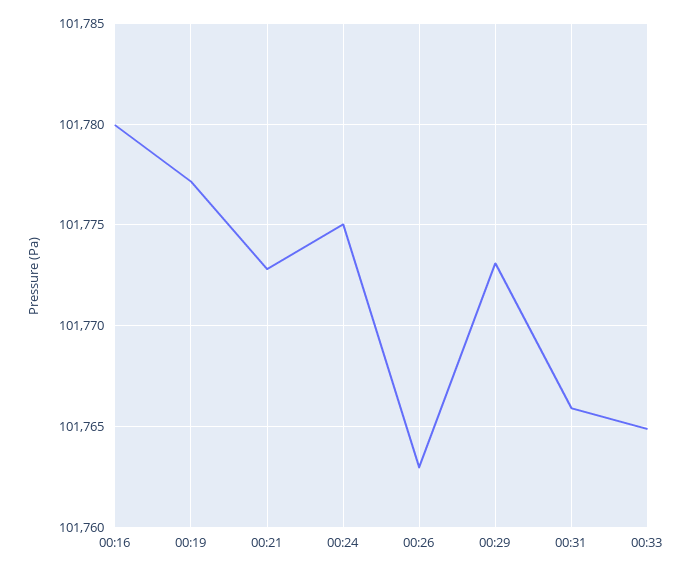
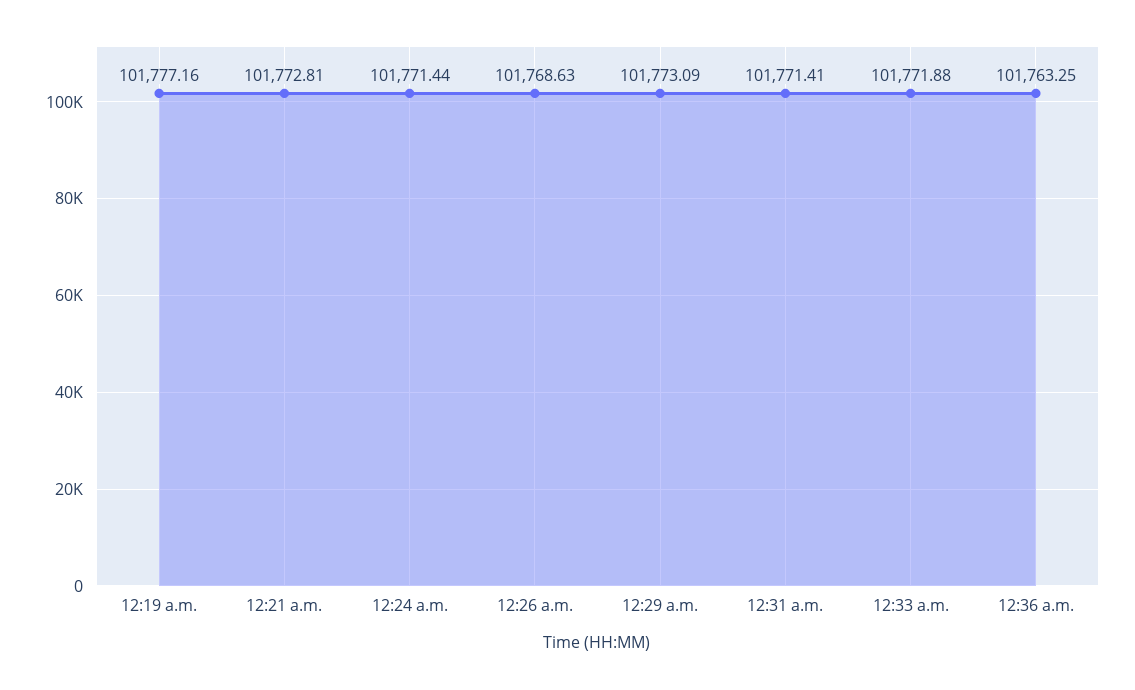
00:16: 101780 -> none
00:24: 101775 -> 101771.44
00:26: 101763 -> 101768.63
00:31: 101766 -> 101771.41
00:33: 101765 -> 101771.88
12:36 a.m.: none -> 101763.25

